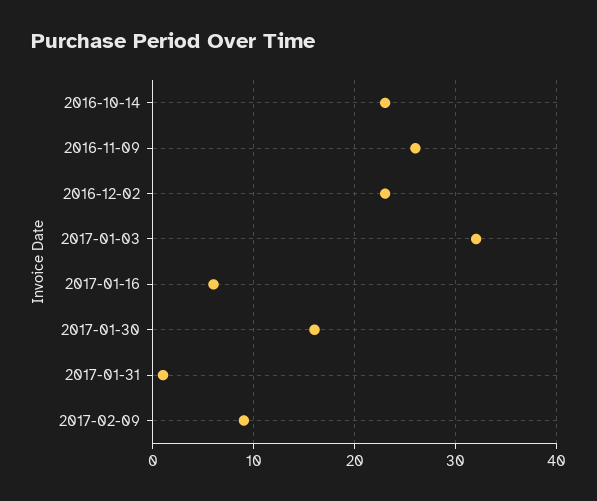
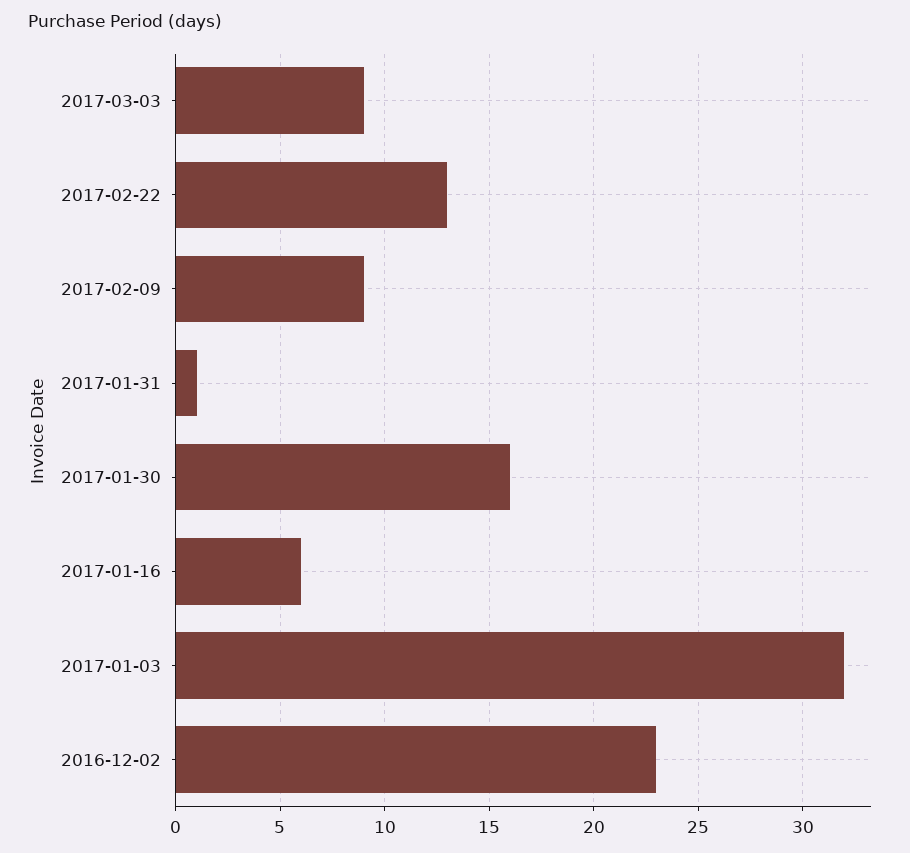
2016-10-14: 23 -> none
2016-11-09: 26 -> none
2017-03-03: none -> 9
2017-02-22: none -> 13

